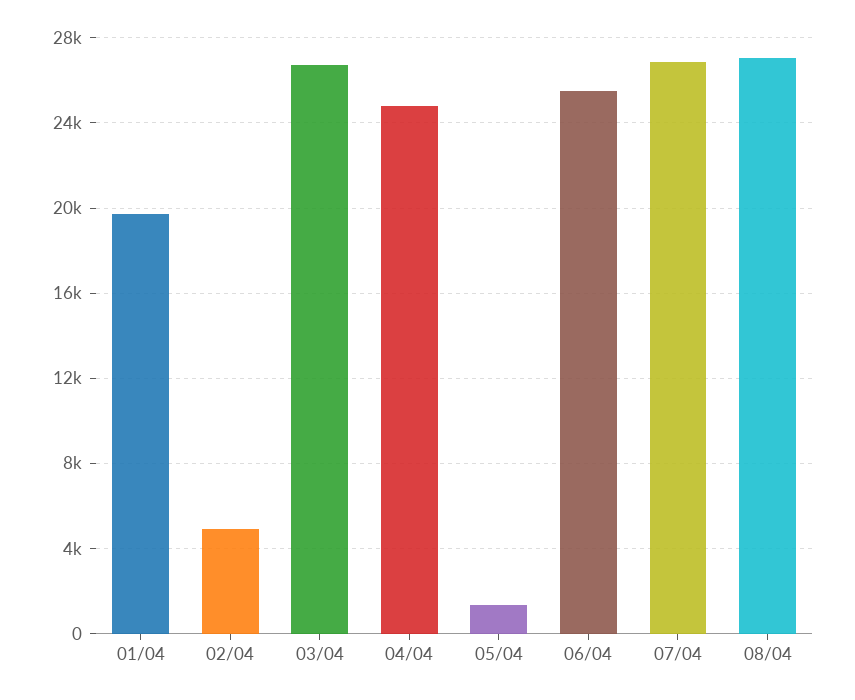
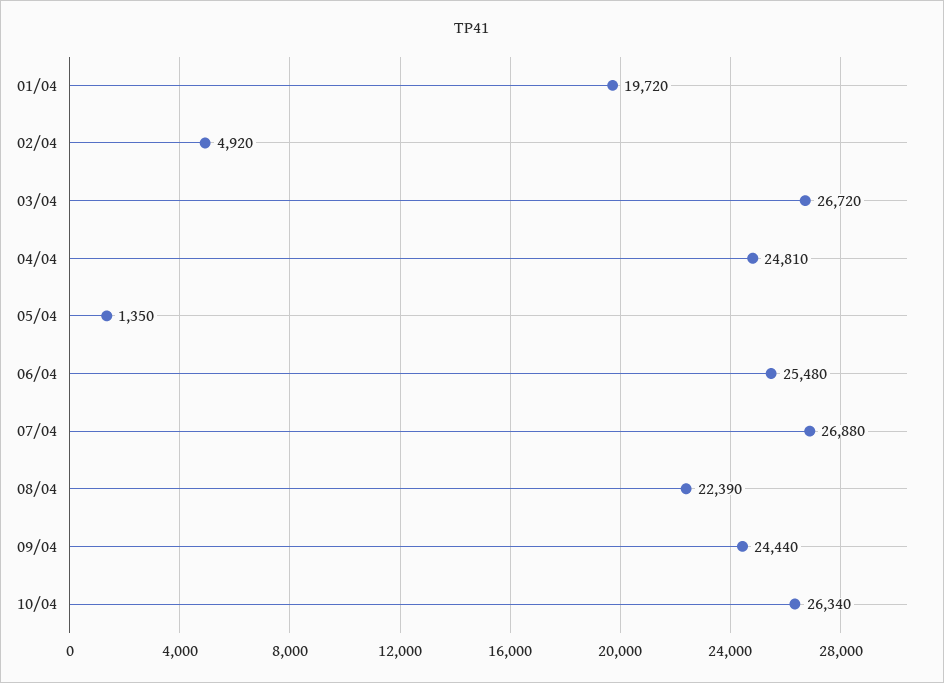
08/04: 27000 -> 22390
09/04: none -> 24440
10/04: none -> 26340

